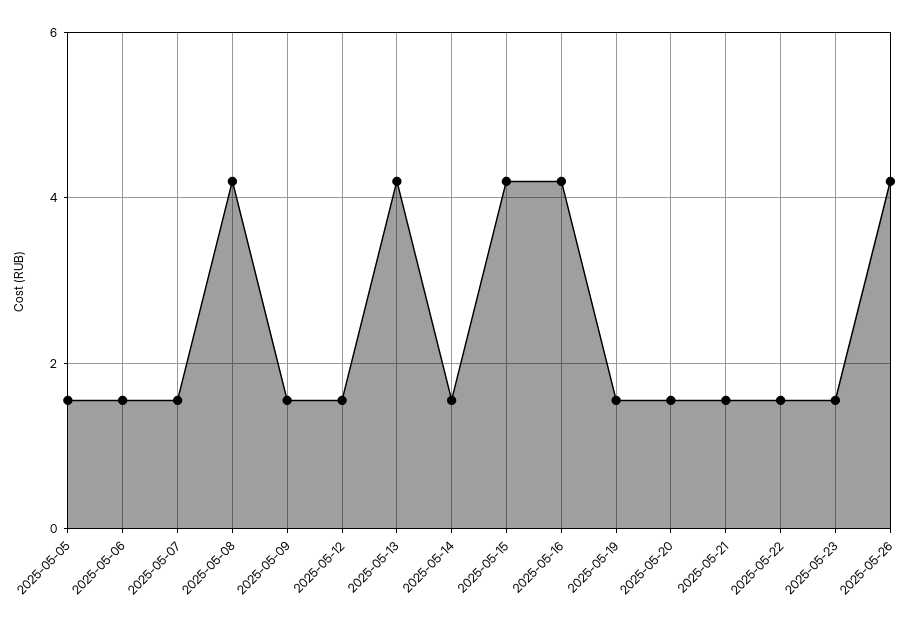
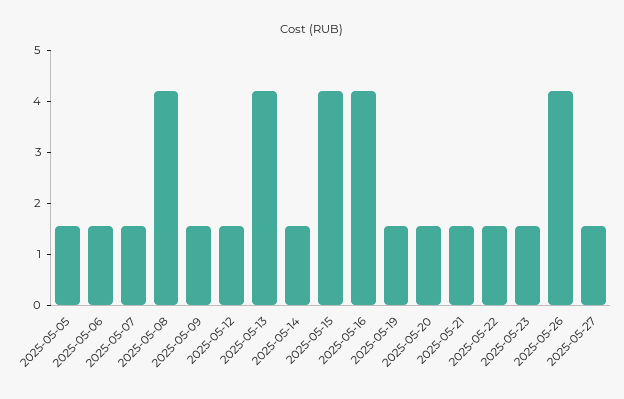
2025-05-27: none -> 1.6

